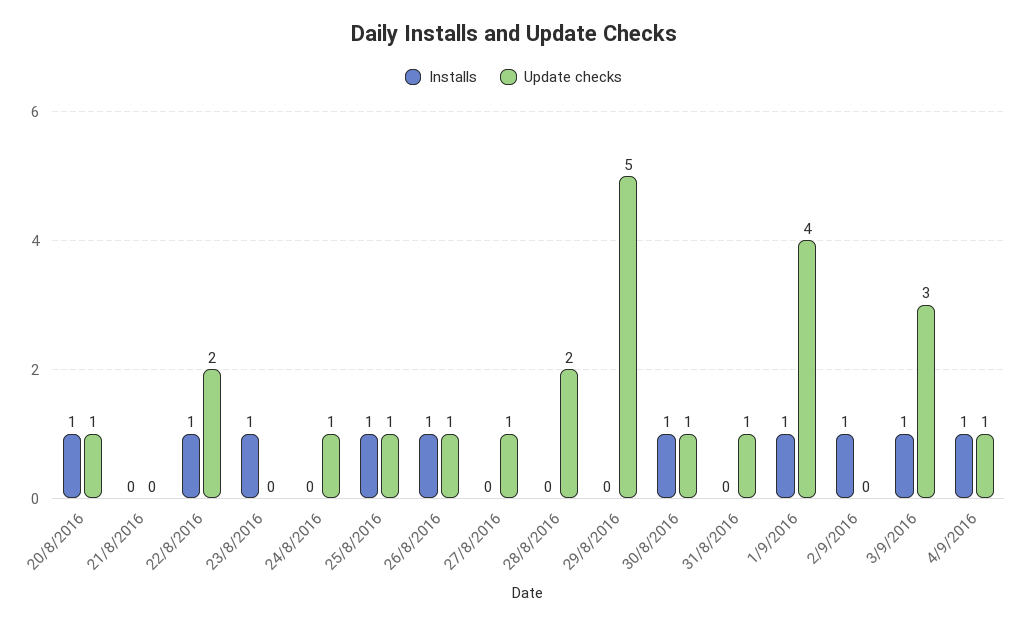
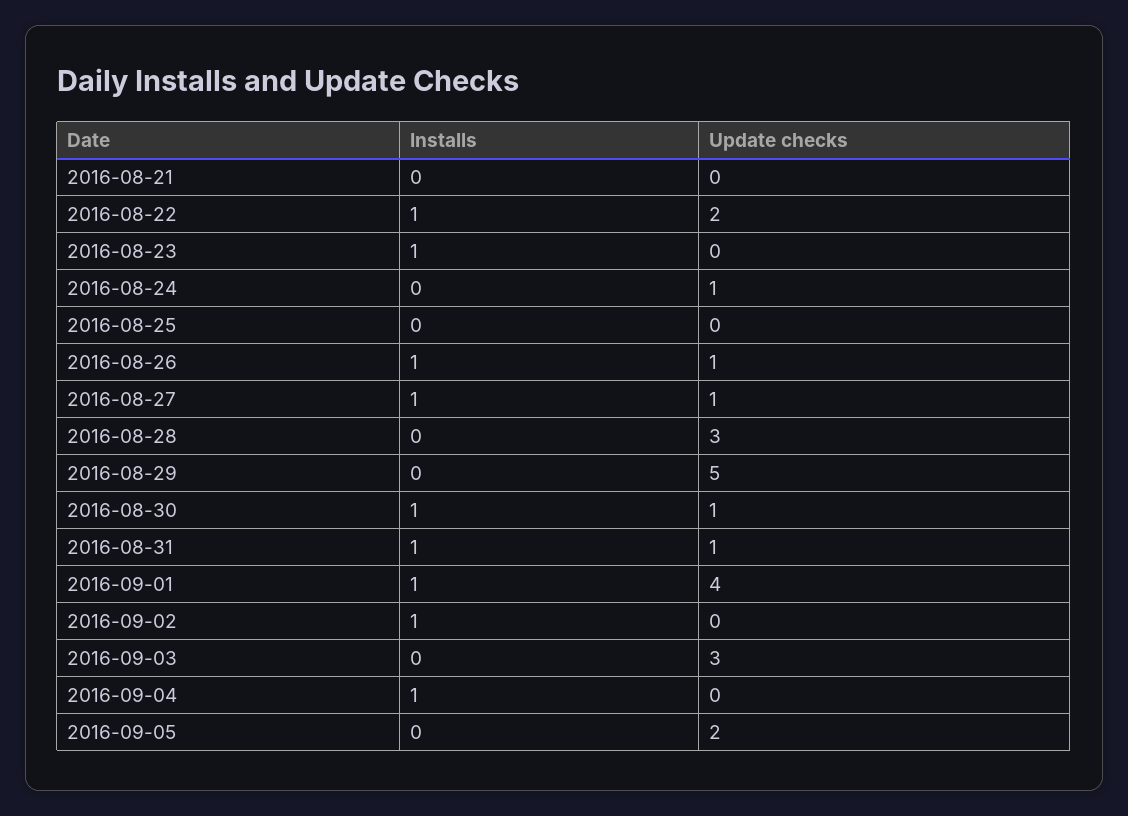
Installs, 20/8/2016: 1 -> none
Update checks, 20/8/2016: 1 -> none
Installs, 25/8/2016: 1 -> 0
Update checks, 25/8/2016: 1 -> 0
Installs, 27/8/2016: 0 -> 1
Update checks, 28/8/2016: 2 -> 3
Installs, 31/8/2016: 0 -> 1
Installs, 3/9/2016: 1 -> 0
Update checks, 4/9/2016: 1 -> 0
Installs, 2016-09-05: none -> 0
Update checks, 2016-09-05: none -> 2

